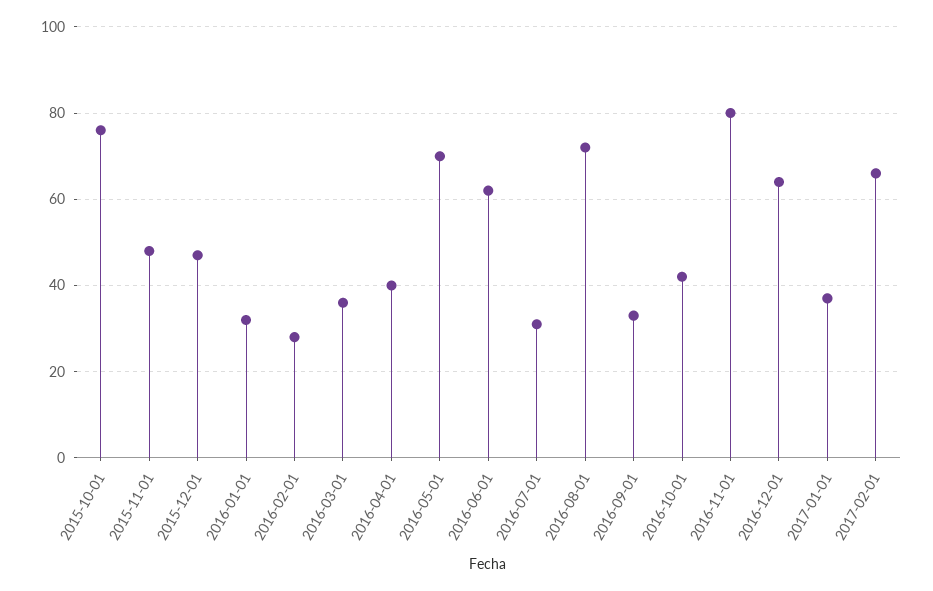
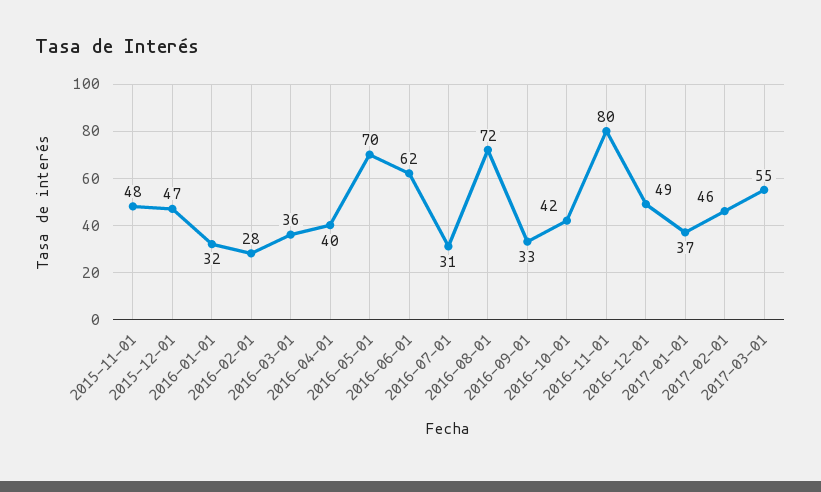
2015-10-01: 75 -> none
2016-12-01: 65 -> 49
2017-02-01: 65 -> 46
2017-03-01: none -> 55

